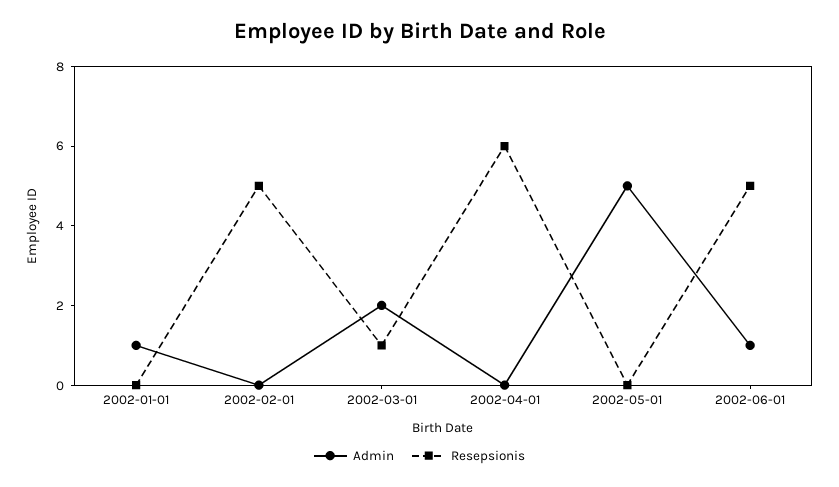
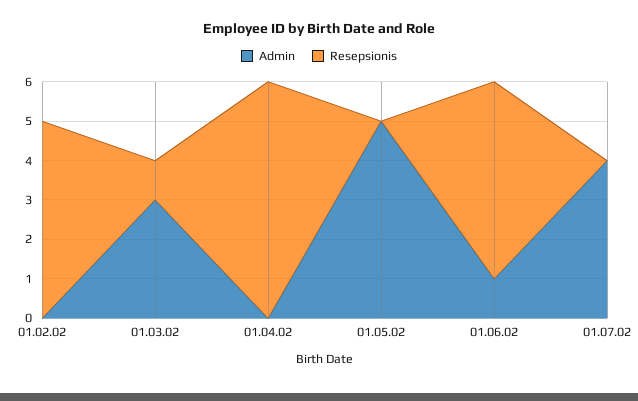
Admin, 2002-01-01: 1 -> none
Resepsionis, 2002-01-01: 0 -> none
Admin, 2002-03-01: 2 -> 3
Admin, 01.07.02: none -> 4
Resepsionis, 01.07.02: none -> 0

